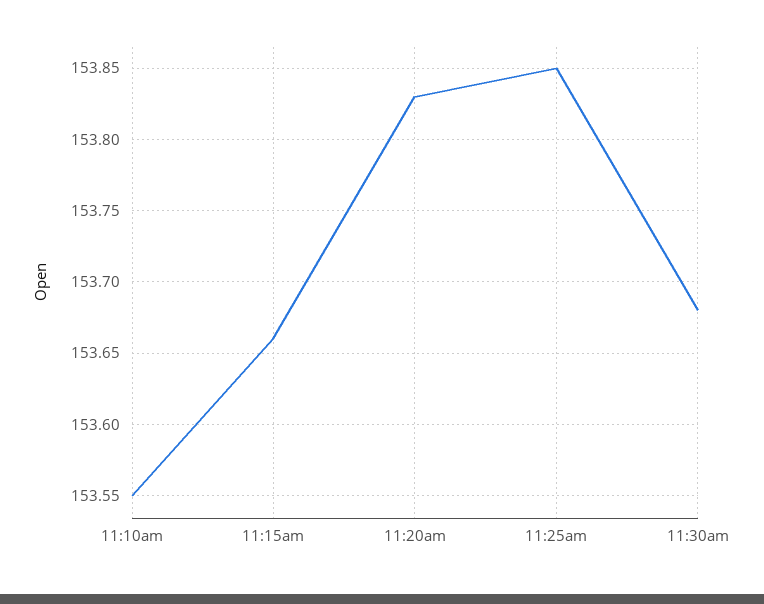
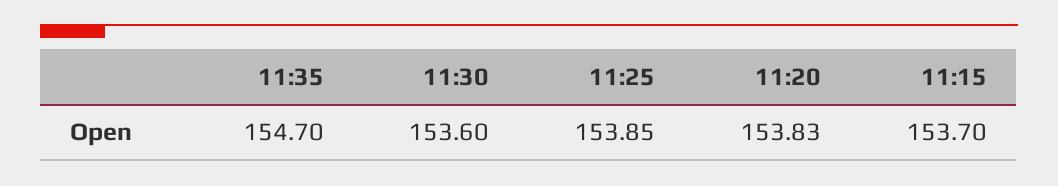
11:10am: 153.55 -> none
11:15am: 153.66 -> 153.7
11:30am: 153.68 -> 153.6
11:35: none -> 154.7

